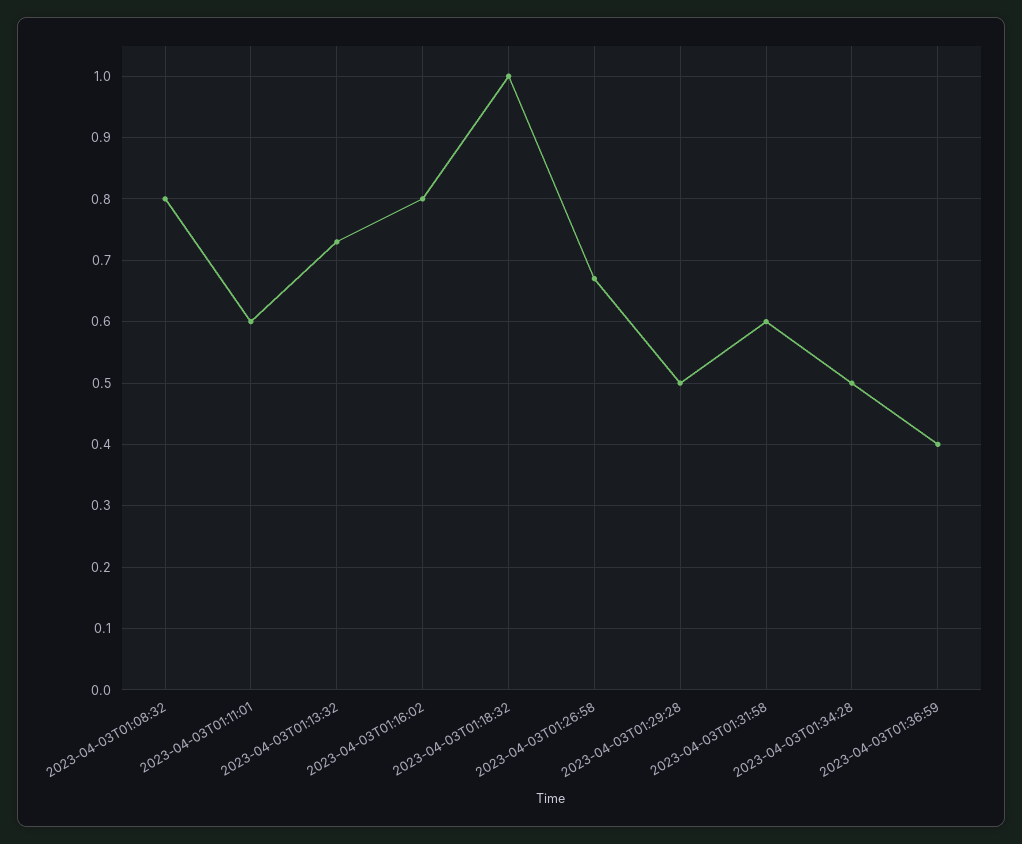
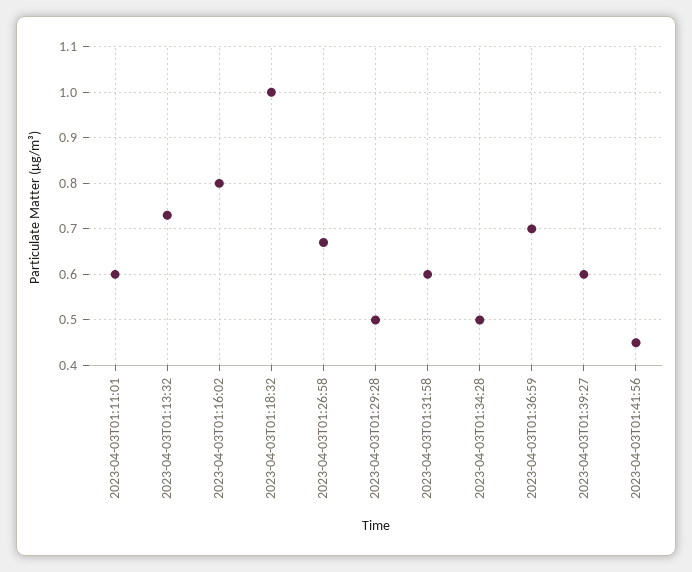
2023-04-03T01:08:32: 0.8 -> none
2023-04-03T01:36:59: 0.4 -> 0.7
2023-04-03T01:39:27: none -> 0.6
2023-04-03T01:41:56: none -> 0.45

